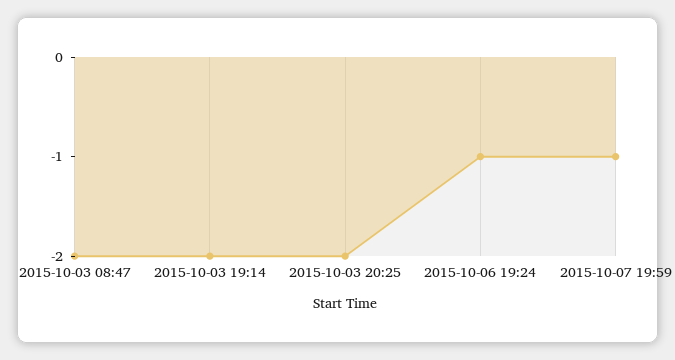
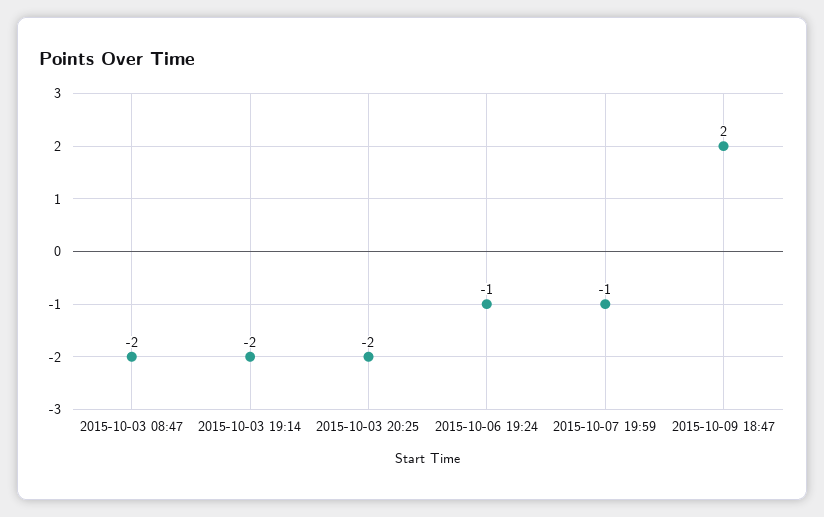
2015-10-09 18:47: none -> 2

